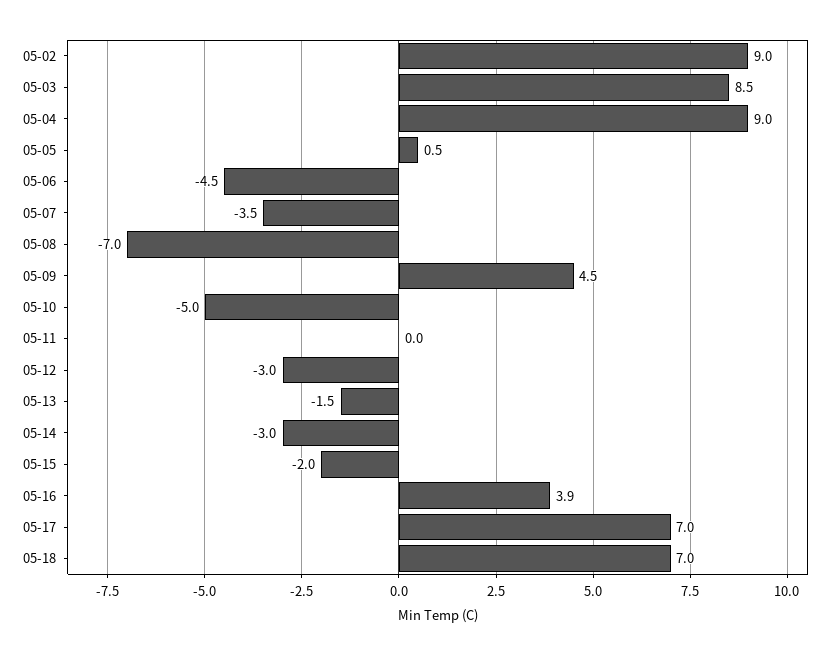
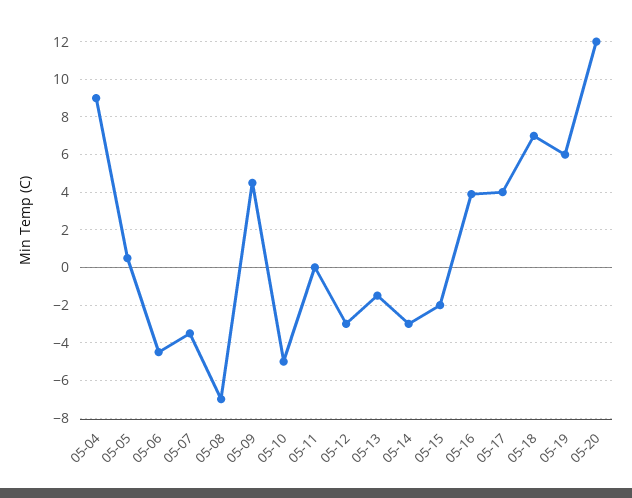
05-02: 9 -> none
05-03: 8.5 -> none
05-17: 7 -> 4
05-19: none -> 6
05-20: none -> 12

